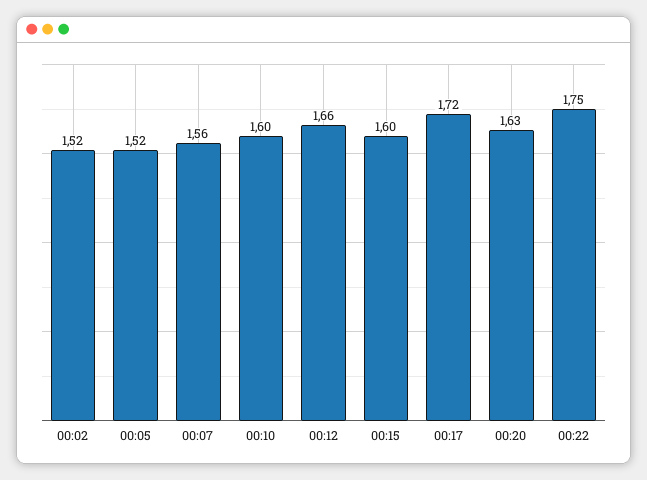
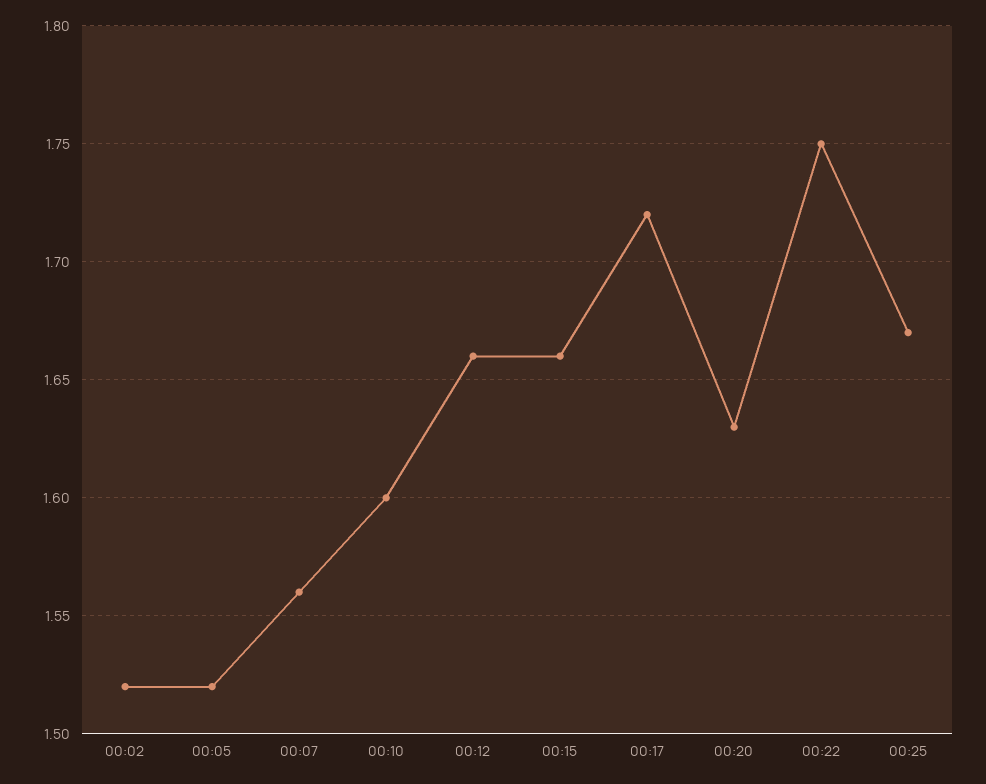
00:15: 1.6 -> 1.66
00:25: none -> 1.67

